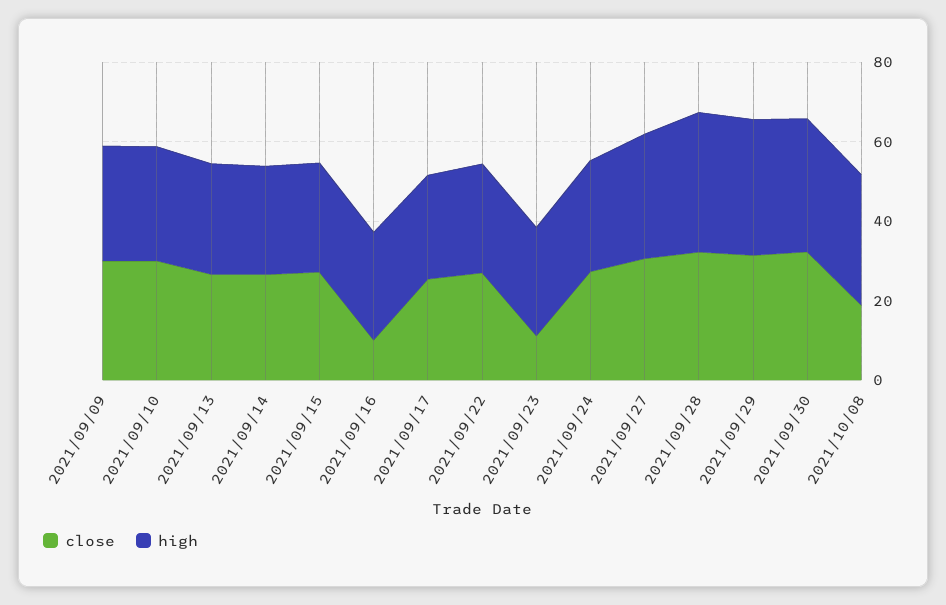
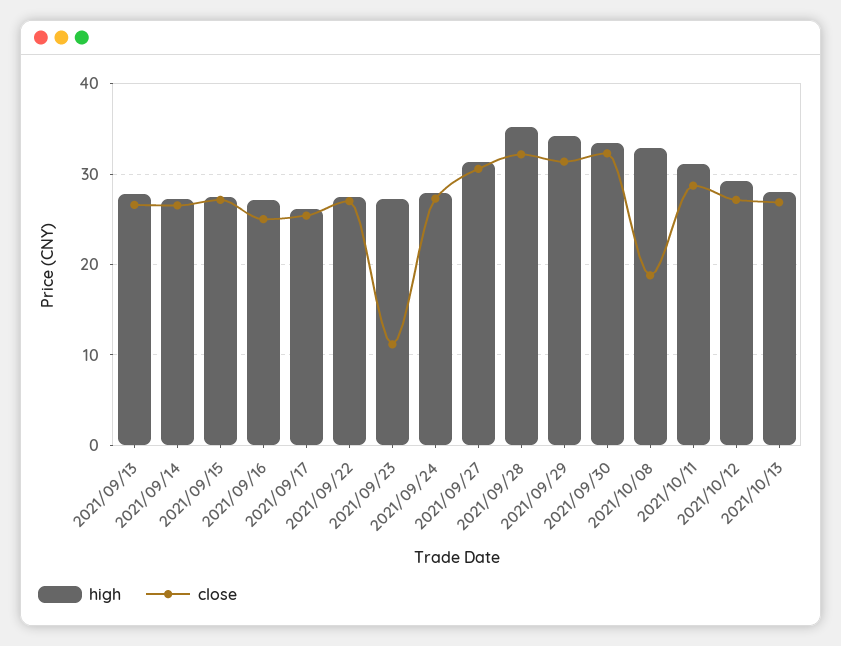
close, 2021/09/09: 30 -> none
high, 2021/09/09: 30 -> none
close, 2021/09/10: 30 -> none
high, 2021/09/10: 30 -> none
close, 2021/09/16: 10 -> 25
high, 2021/10/11: none -> 31
close, 2021/10/11: none -> 29
high, 2021/10/12: none -> 29
close, 2021/10/12: none -> 27
high, 2021/10/13: none -> 28
close, 2021/10/13: none -> 27

